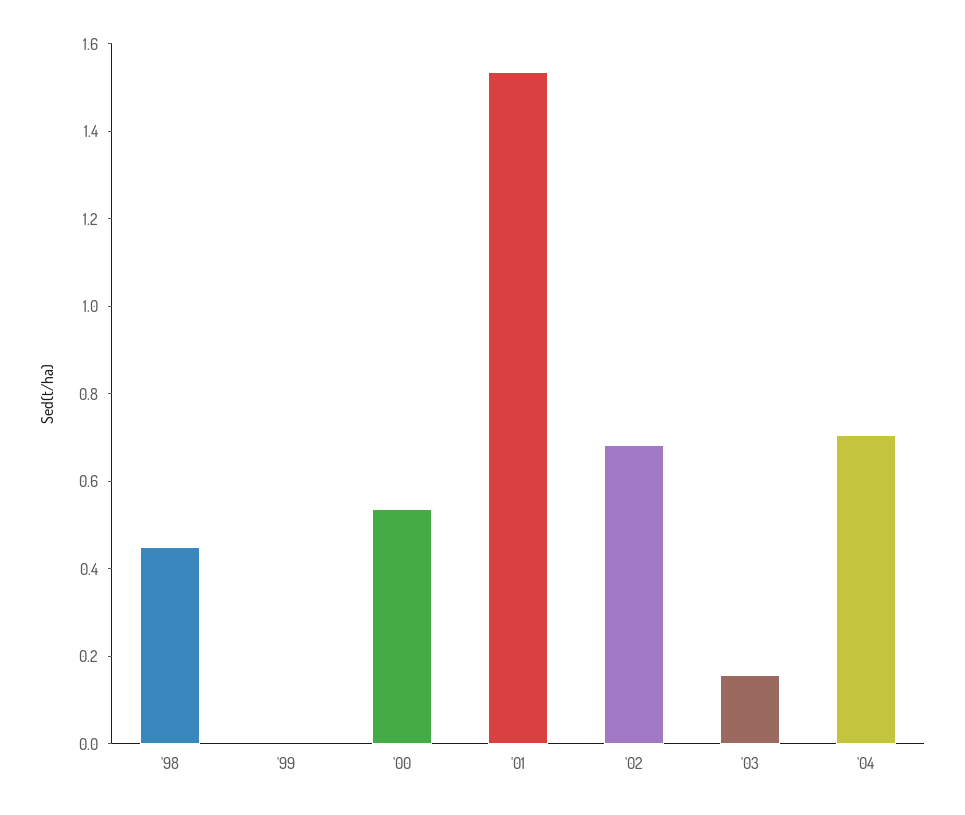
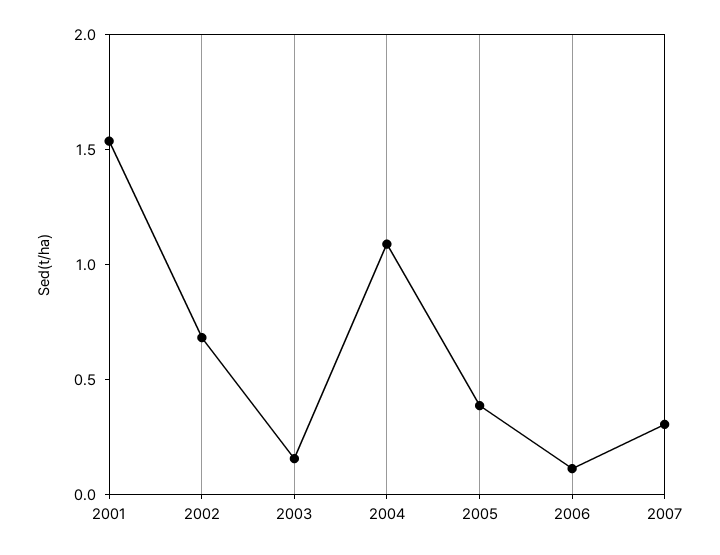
'98: 0.45 -> none
'99: 0 -> none
'00: 0.55 -> none
'04: 0.7 -> 1.1
2005: none -> 0.4
2006: none -> 0.1
2007: none -> 0.3

